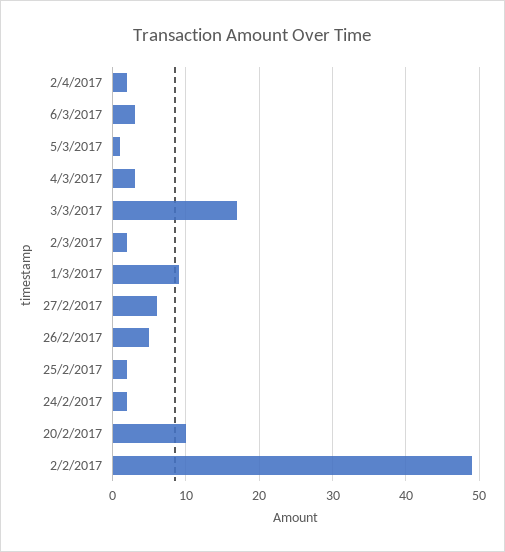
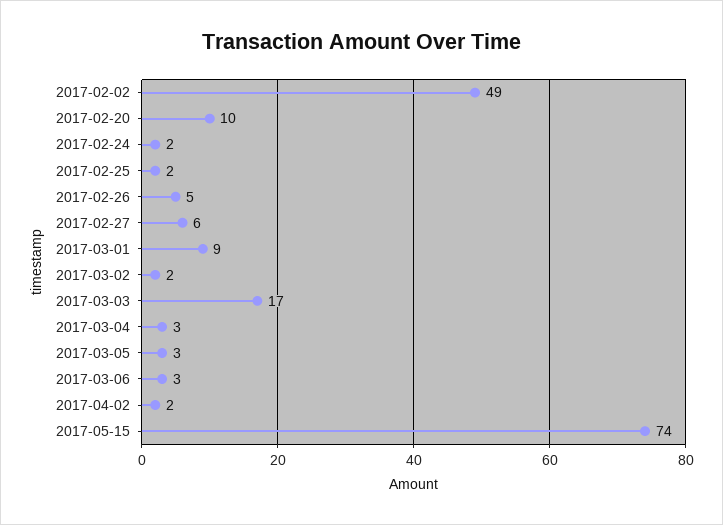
5/3/2017: 1 -> 3
2017-05-15: none -> 74

